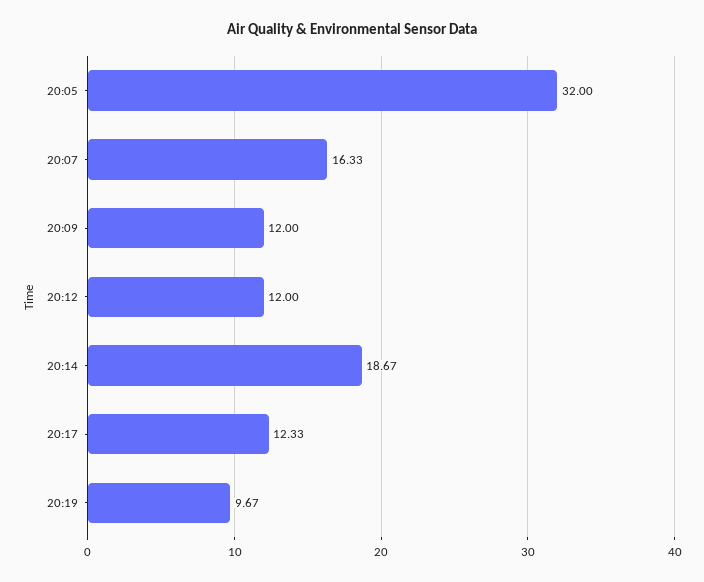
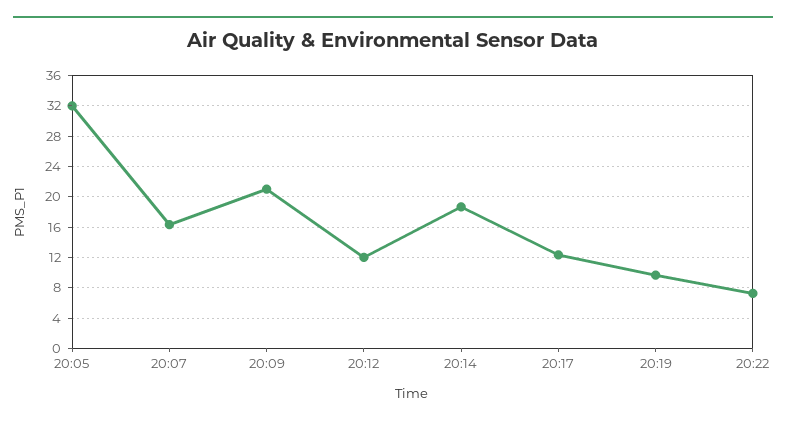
20:09: 12 -> 21
20:22: none -> 7

